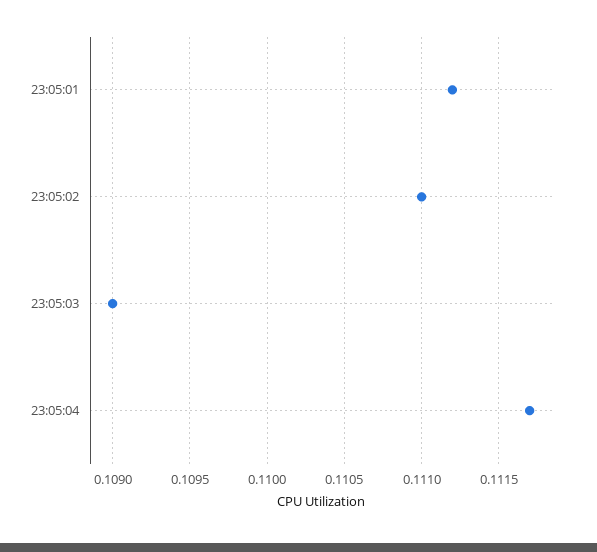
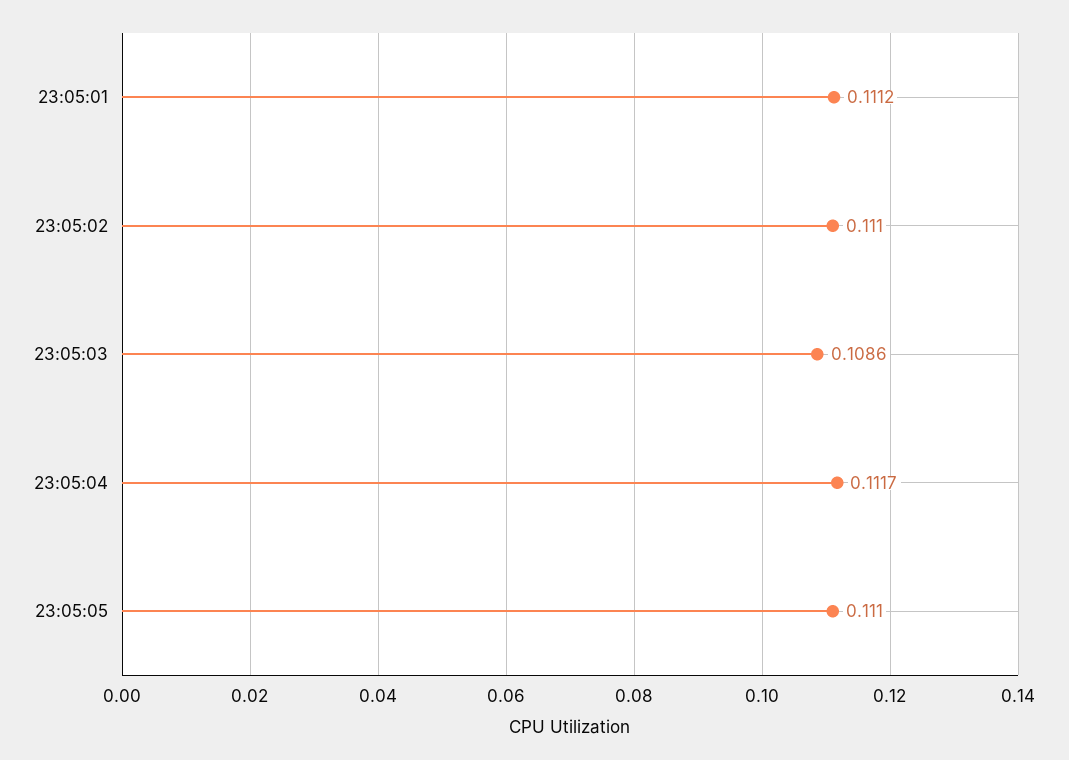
23:05:03: 0.109 -> 0.1086
23:05:05: none -> 0.111

